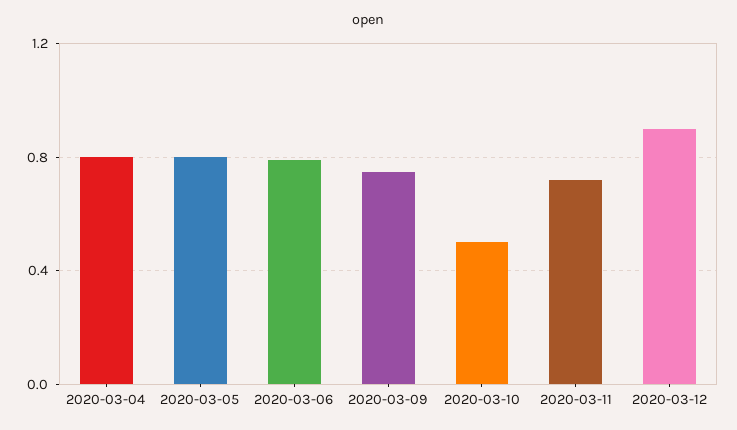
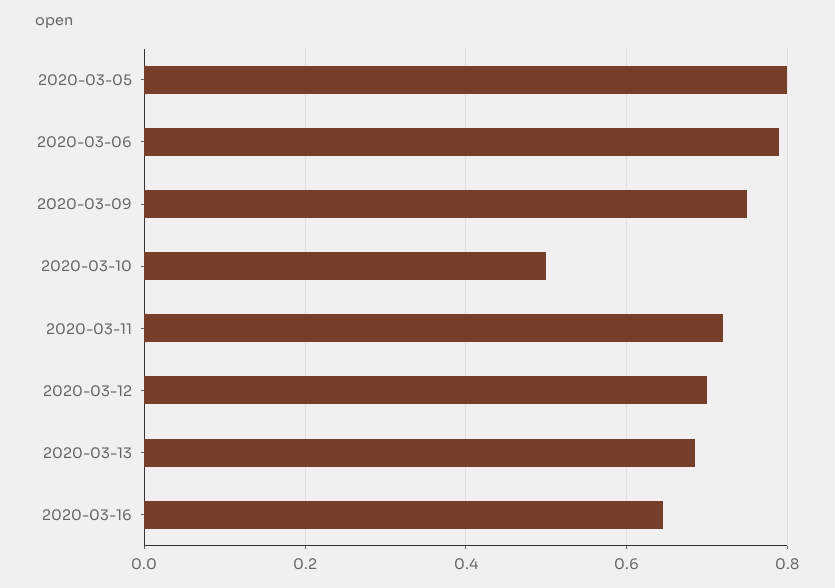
2020-03-04: 0.8 -> none
2020-03-12: 0.9 -> 0.7
2020-03-13: none -> 0.68
2020-03-16: none -> 0.64

